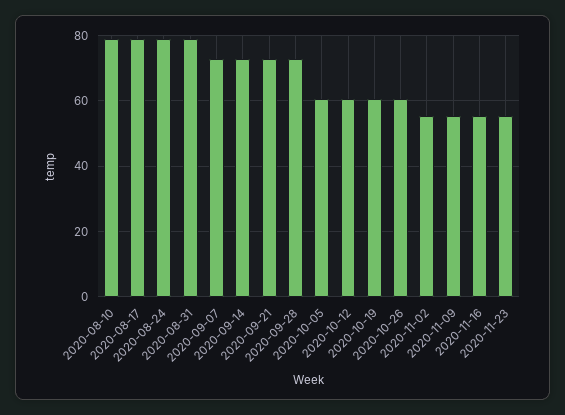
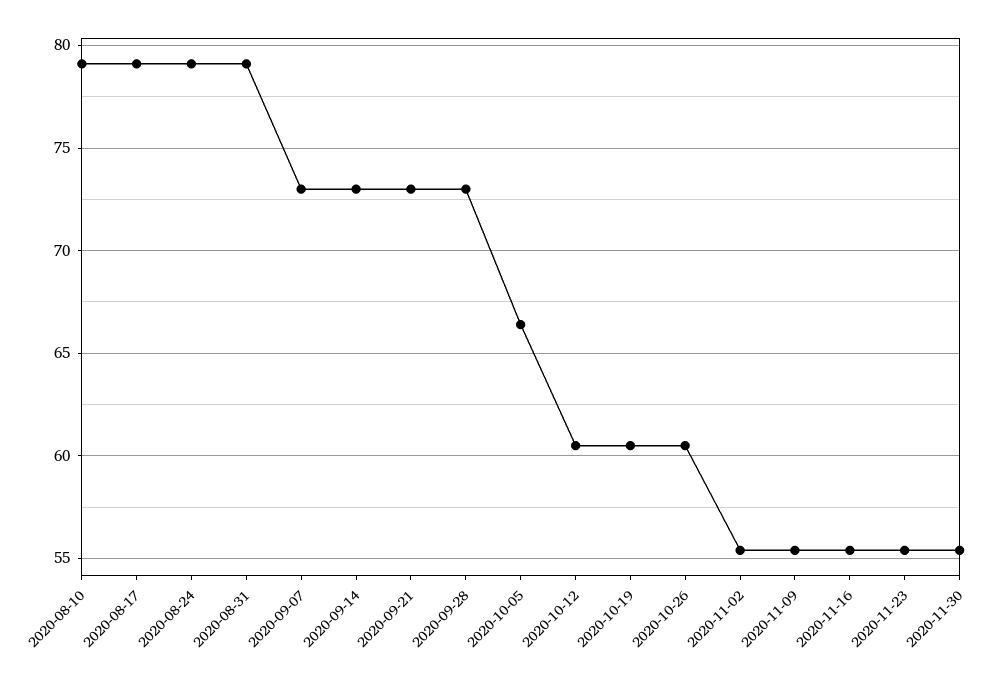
2020-10-05: 60 -> 66.5
2020-11-30: none -> 55.5

